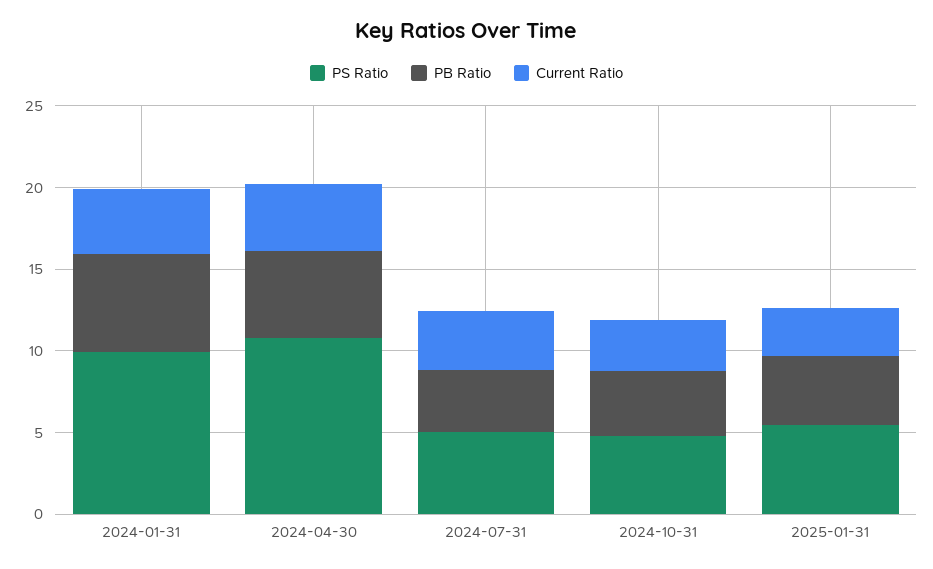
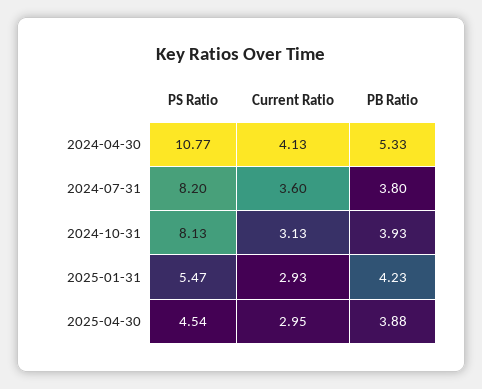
PS Ratio, 2024-01-31: 10 -> none
PB Ratio, 2024-01-31: 6 -> none
Current Ratio, 2024-01-31: 4 -> none
PS Ratio, 2024-07-31: 5 -> 8.2
PS Ratio, 2024-10-31: 5 -> 8.13
PS Ratio, 2025-04-30: none -> 4.54
Current Ratio, 2025-04-30: none -> 2.95
PB Ratio, 2025-04-30: none -> 3.88

